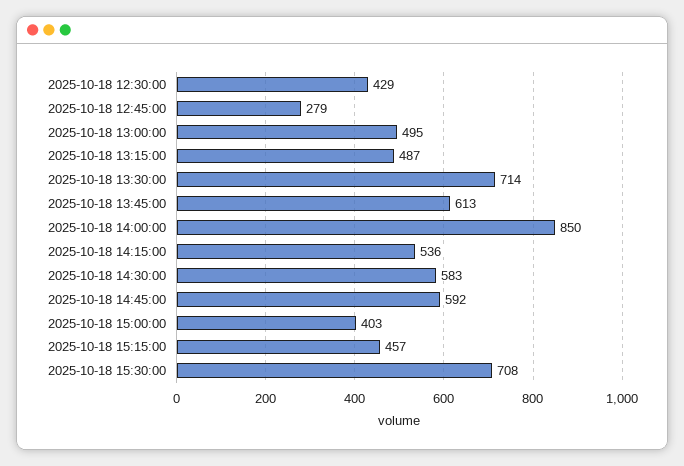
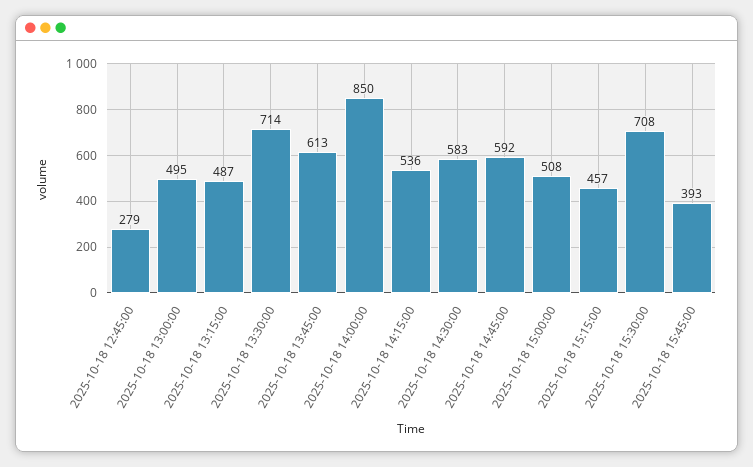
2025-10-18 12:30:00: 429 -> none
2025-10-18 15:00:00: 403 -> 508
2025-10-18 15:45:00: none -> 393

